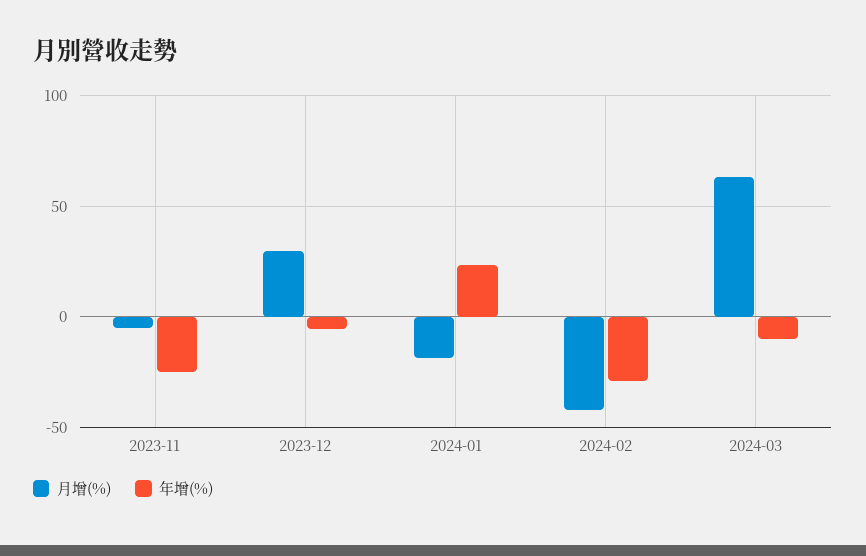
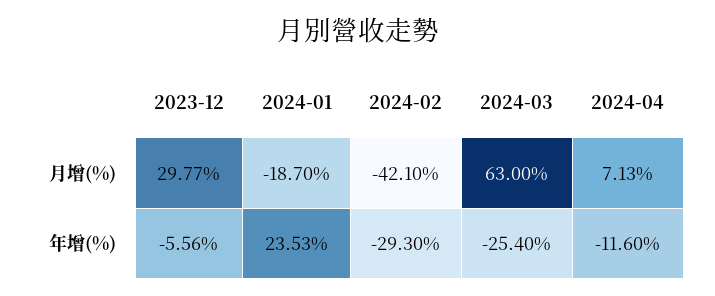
月增(%), 2023-11: -5 -> none
年增(%), 2023-11: -25 -> none
年增(%), 2024-03: -10 -> -25.4
月增(%), 2024-04: none -> 7.13
年增(%), 2024-04: none -> -11.6

